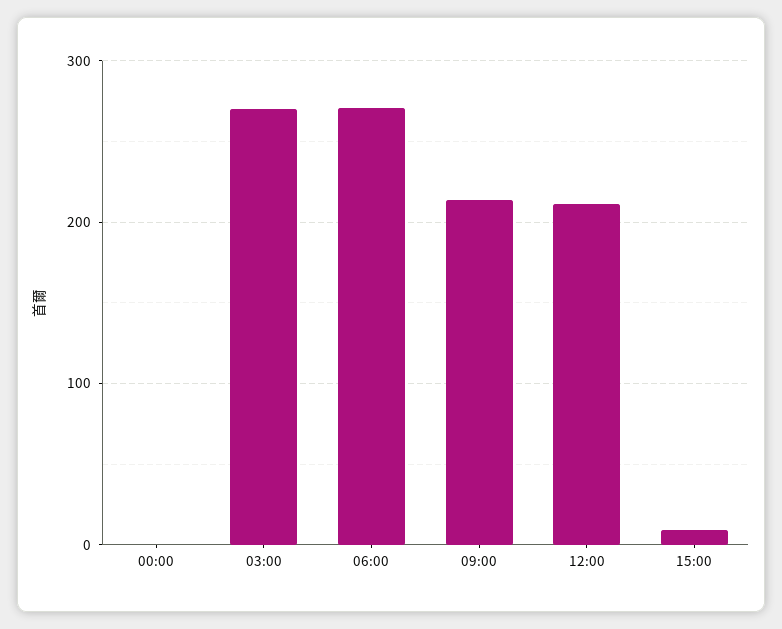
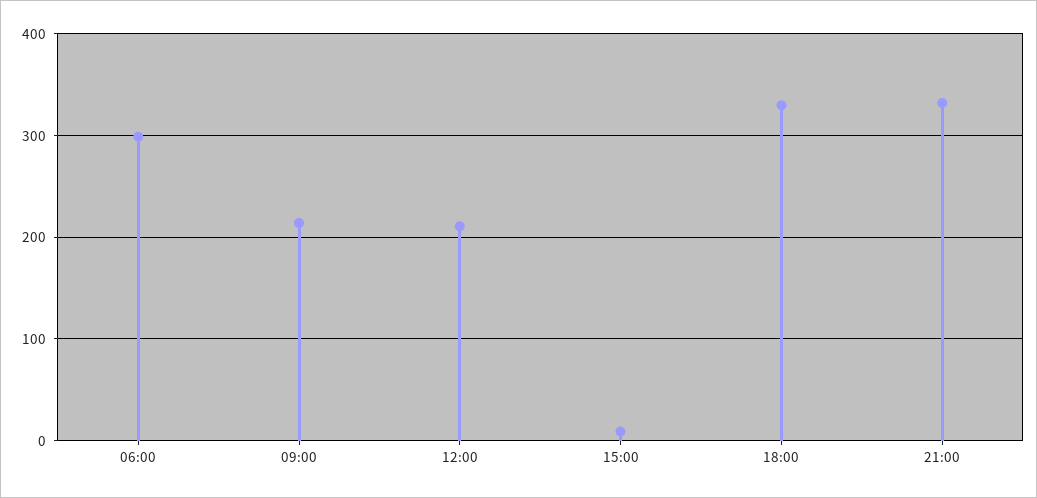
00:00: 0 -> none
03:00: 270 -> none
06:00: 270 -> 300
18:00: none -> 330
21:00: none -> 330

